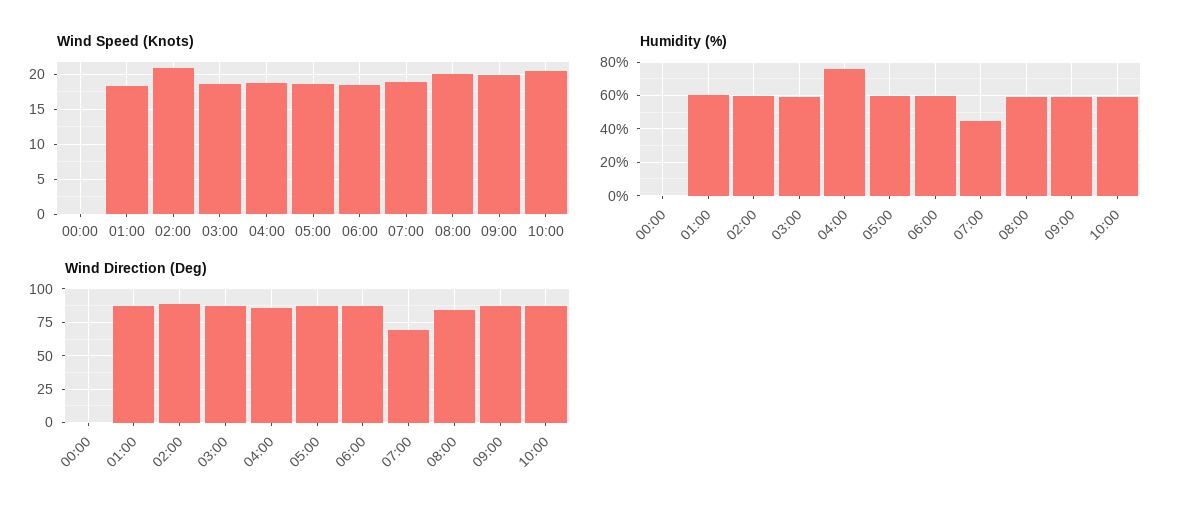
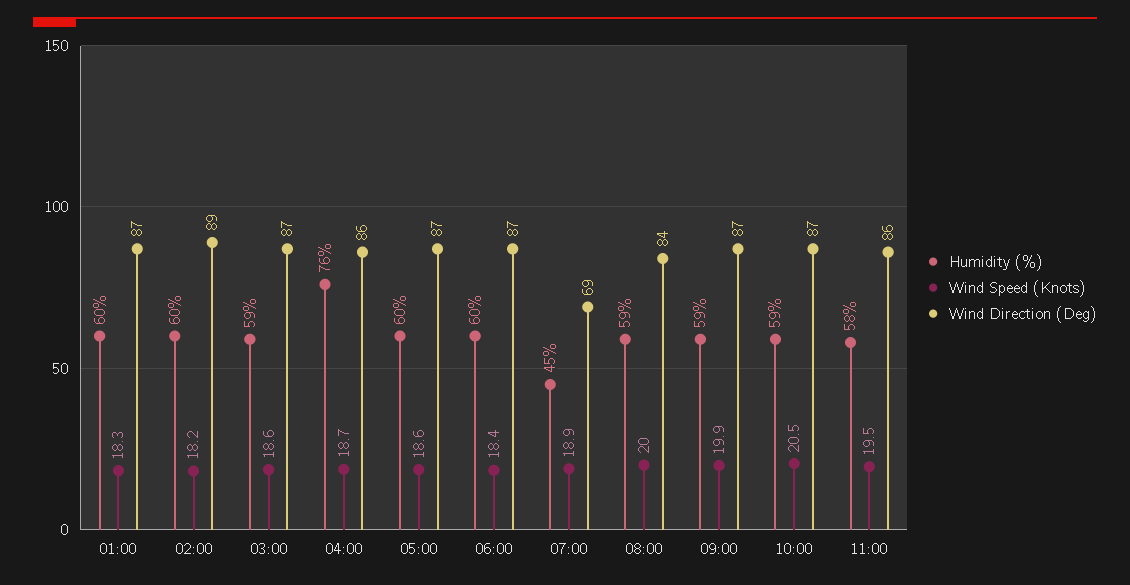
Wind Speed (Knots), 00:00: 0 -> none
Wind Speed (Knots), 02:00: 21 -> 18.2
Humidity (%), 00:00: 0 -> none
Wind Direction (Deg), 00:00: 0 -> none
Humidity (%), 11:00: none -> 58
Wind Speed (Knots), 11:00: none -> 19.5
Wind Direction (Deg), 11:00: none -> 86

